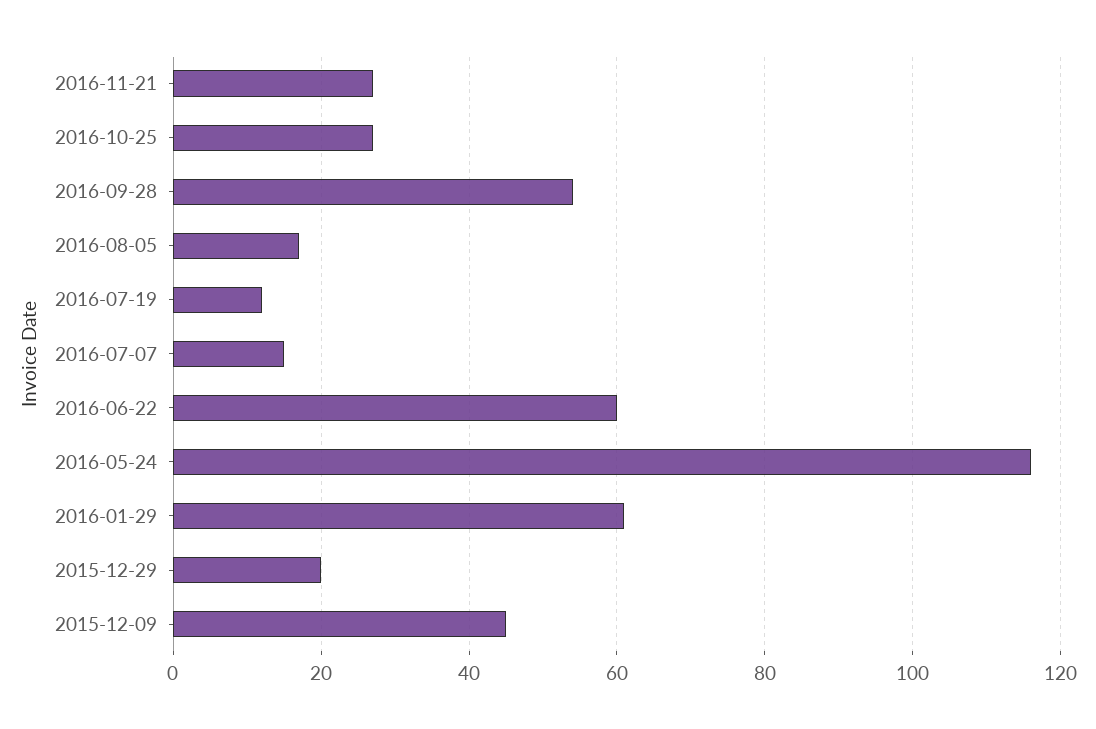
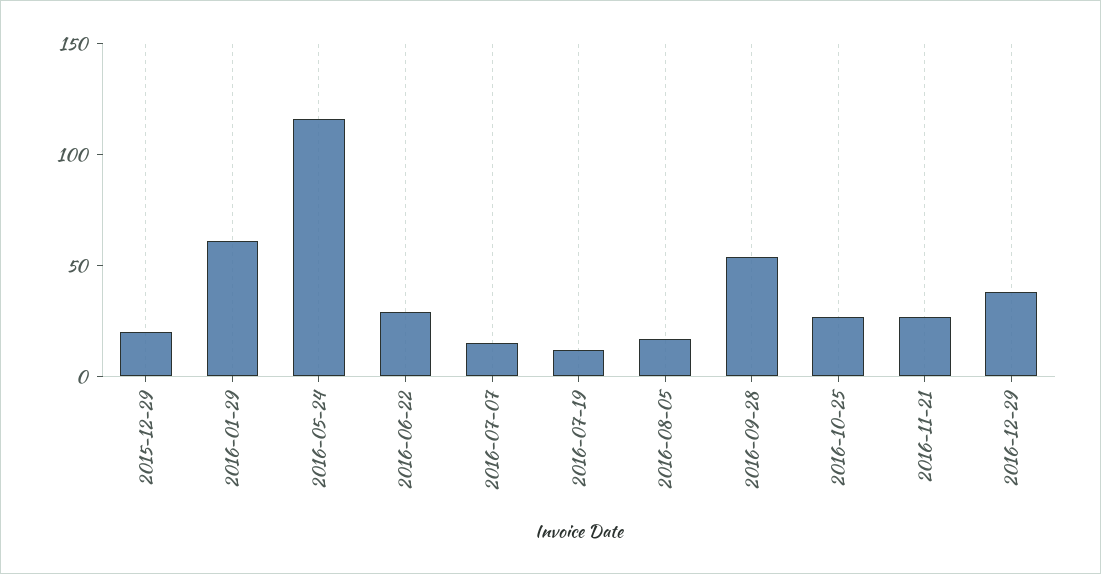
2016-06-22: 60 -> 30
2015-12-09: 45 -> none
2016-12-29: none -> 40

